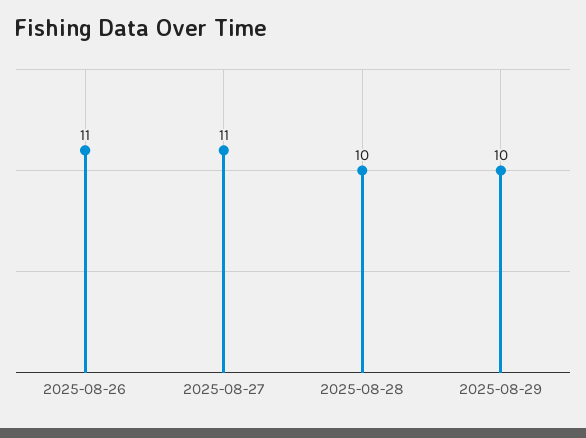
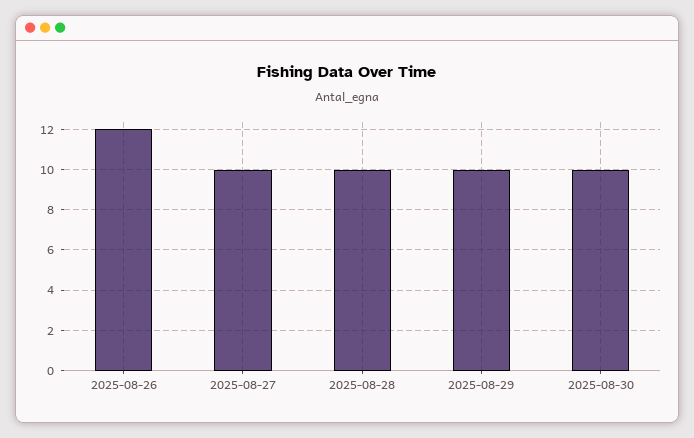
2025-08-26: 11 -> 12
2025-08-27: 11 -> 10
2025-08-30: none -> 10

